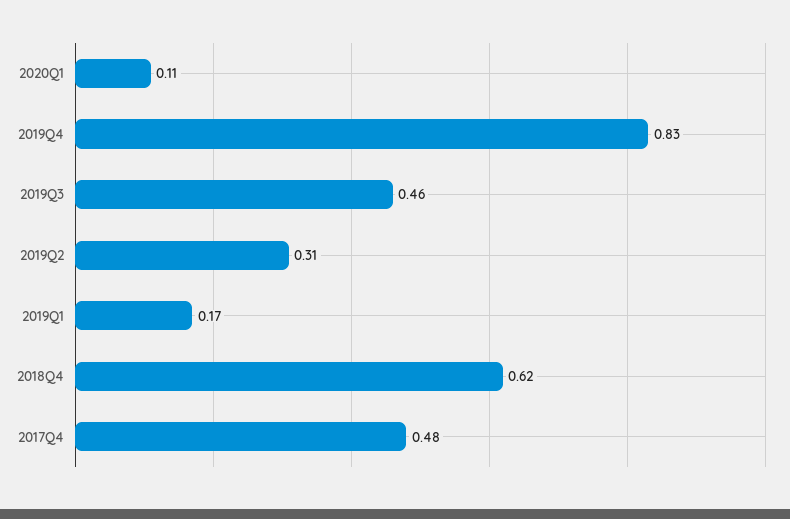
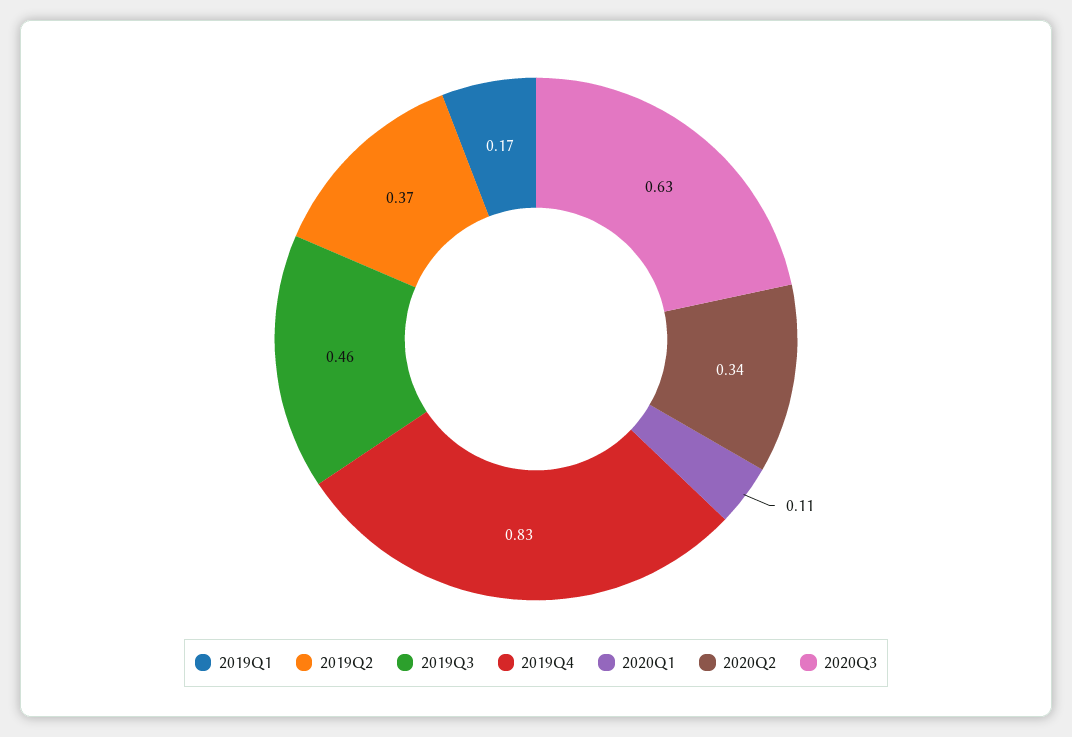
2019Q2: 0.31 -> 0.37
2018Q4: 0.62 -> none
2017Q4: 0.48 -> none
2020Q2: none -> 0.34
2020Q3: none -> 0.63

